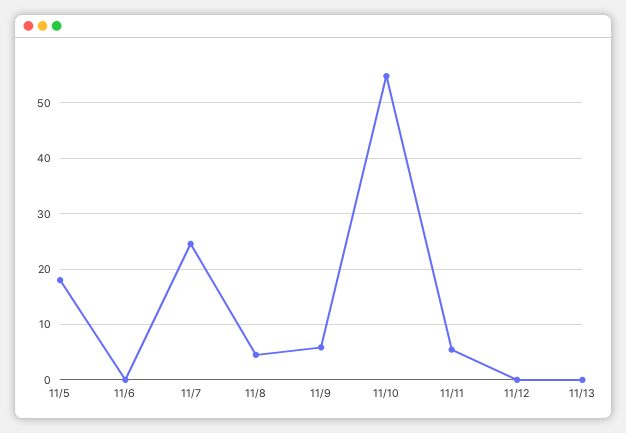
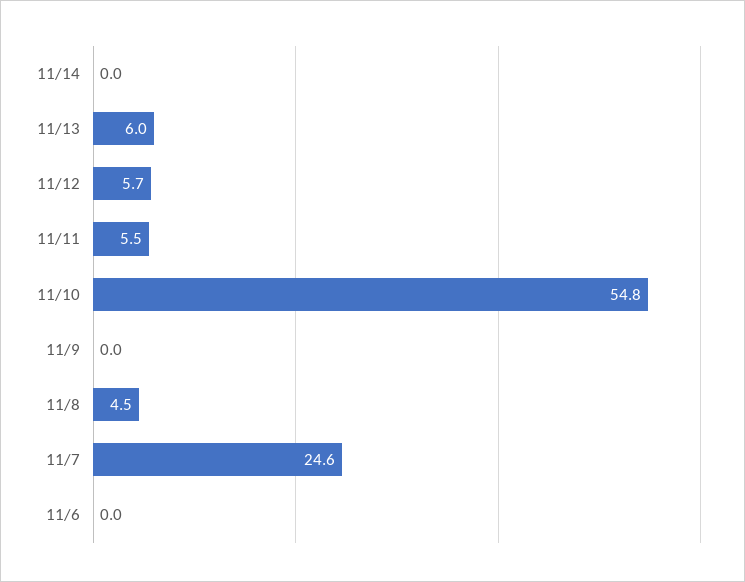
11/5: 18 -> none
11/9: 6 -> 0
11/12: 0 -> 5.7
11/13: 0 -> 6
11/14: none -> 0

